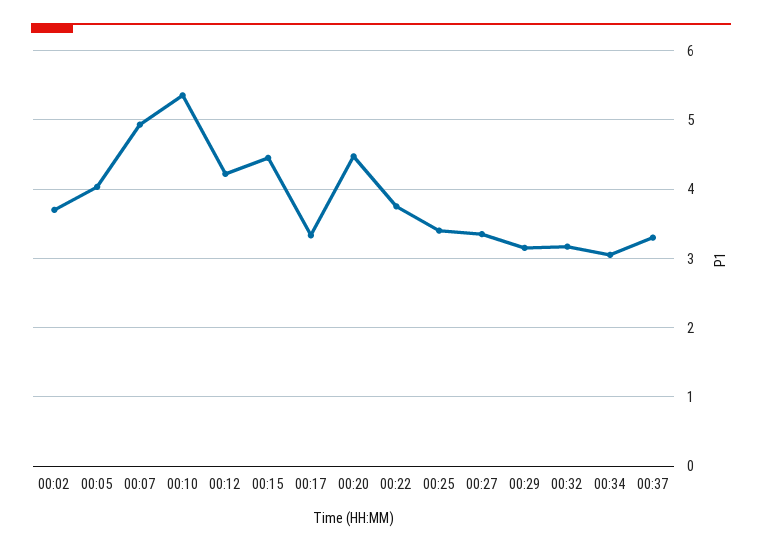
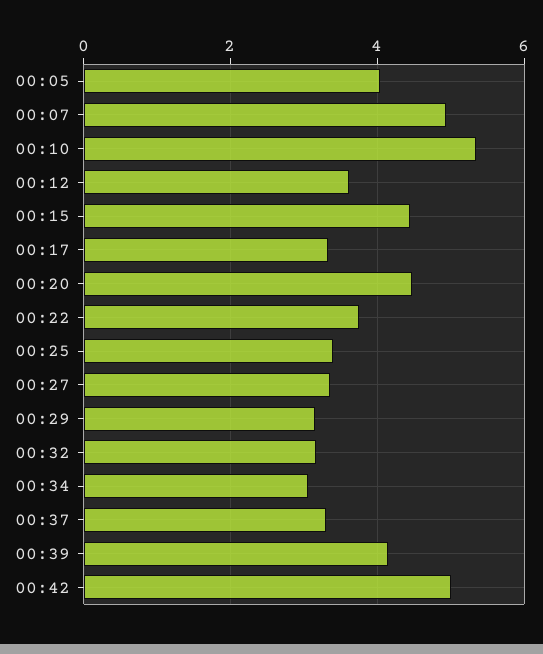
00:02: 3.7 -> none
00:12: 4.2 -> 3.6
00:39: none -> 4.2
00:42: none -> 5

